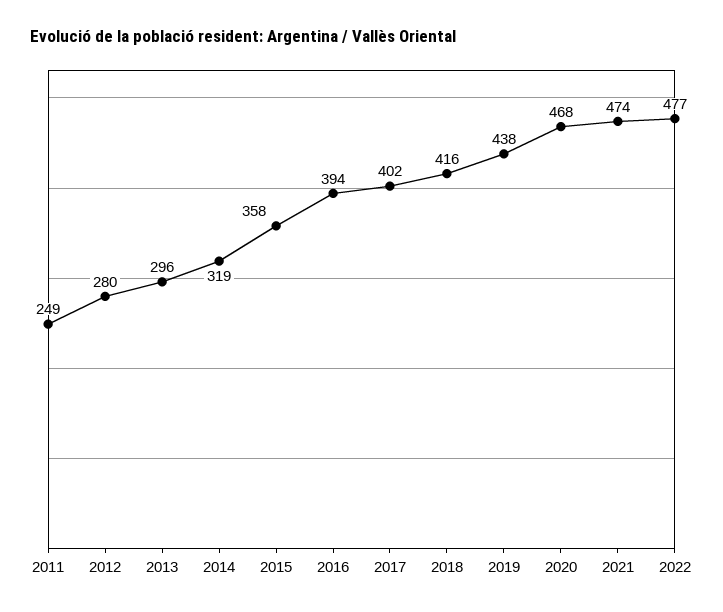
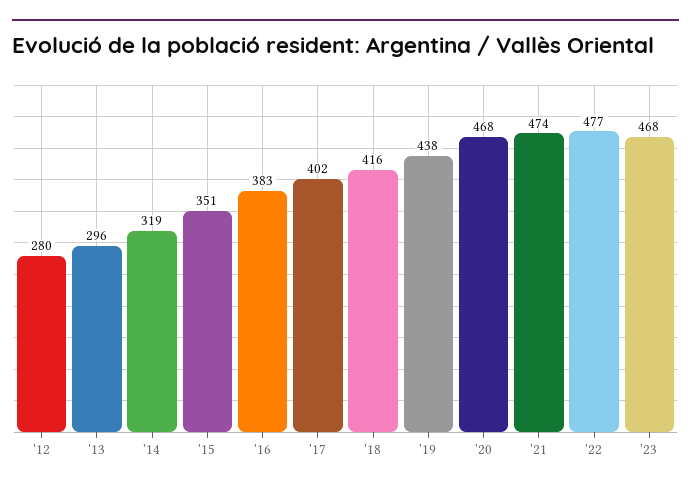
2011: 249 -> none
2015: 358 -> 351
2016: 394 -> 383
'23: none -> 468

